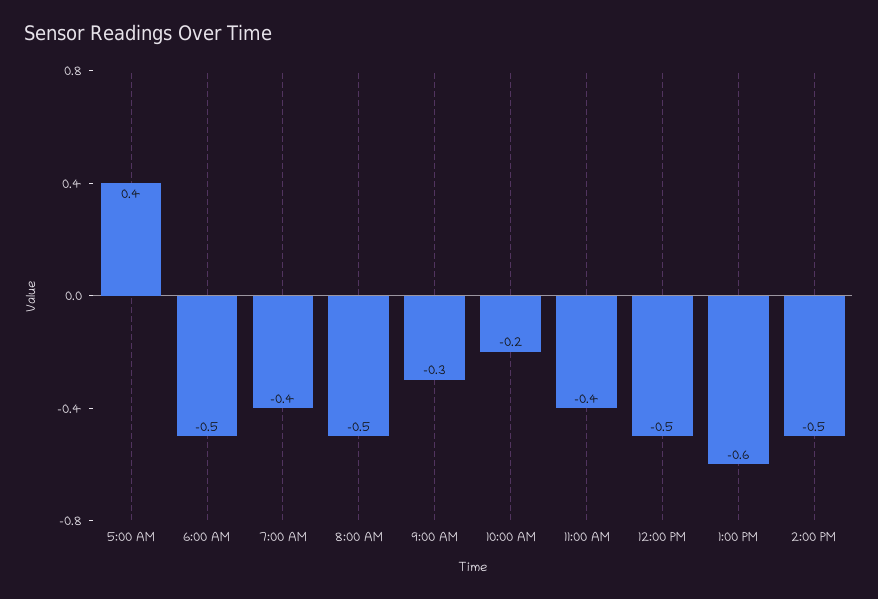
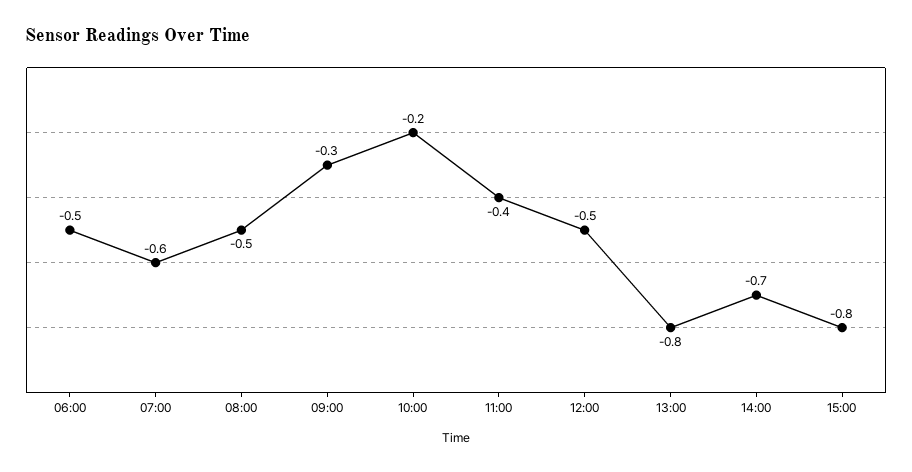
5:00 AM: 0.4 -> none
7:00 AM: -0.4 -> -0.6
1:00 PM: -0.6 -> -0.8
2:00 PM: -0.5 -> -0.7
15:00: none -> -0.8

